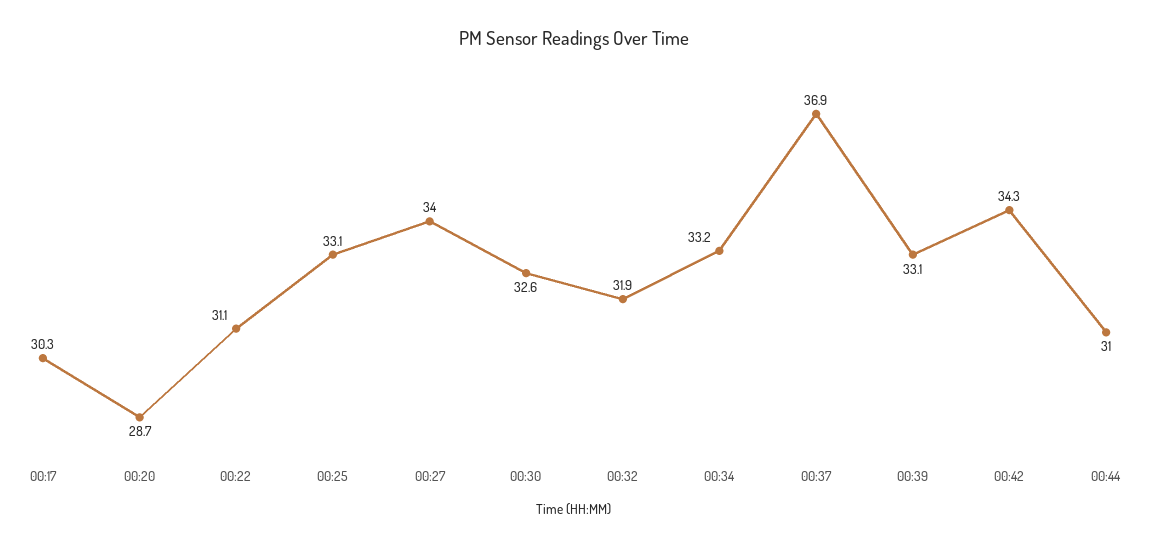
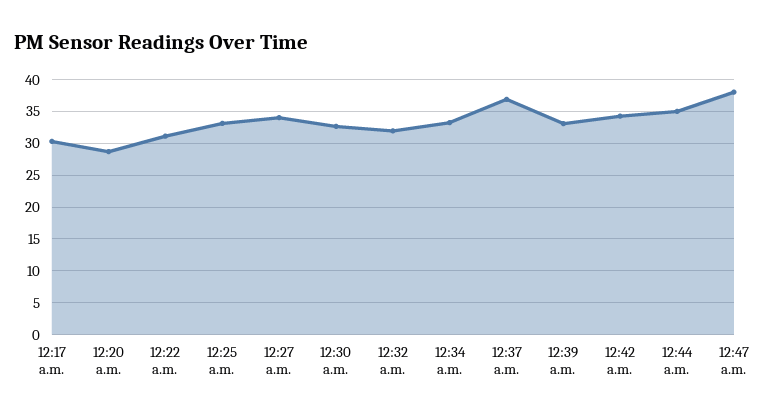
00:44: 31 -> 35
12:47 a.m.: none -> 38

